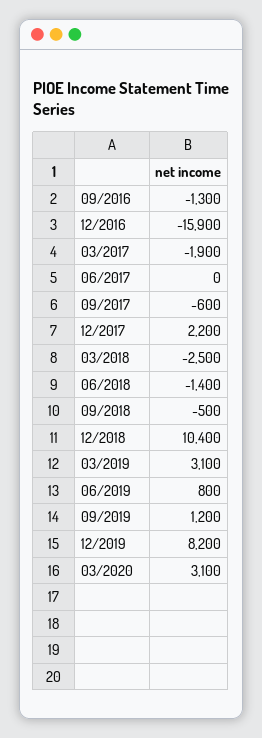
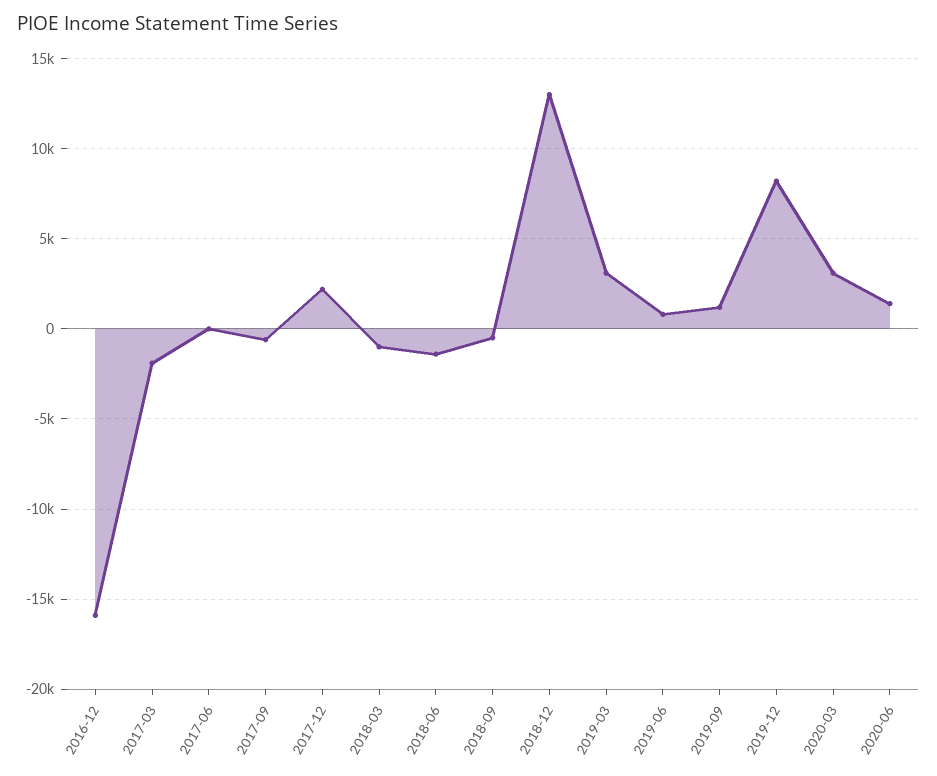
09/2016: -1300 -> none
03/2018: -2500 -> -1000
12/2018: 10400 -> 13000
2020-06: none -> 1500

